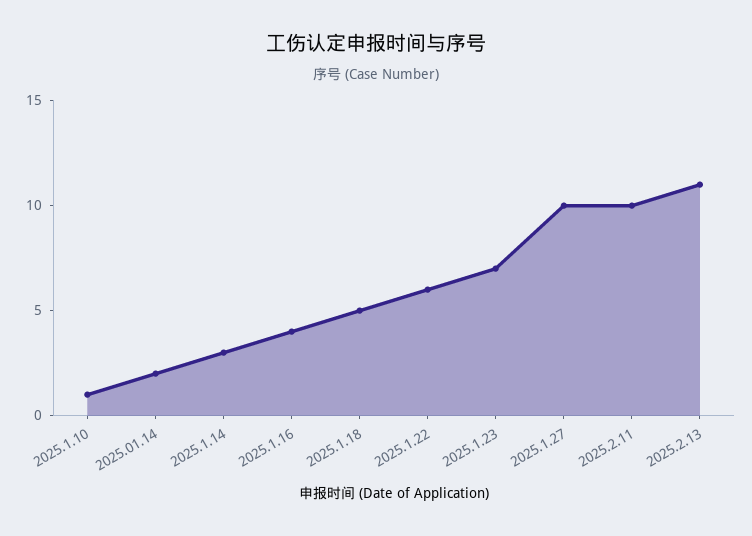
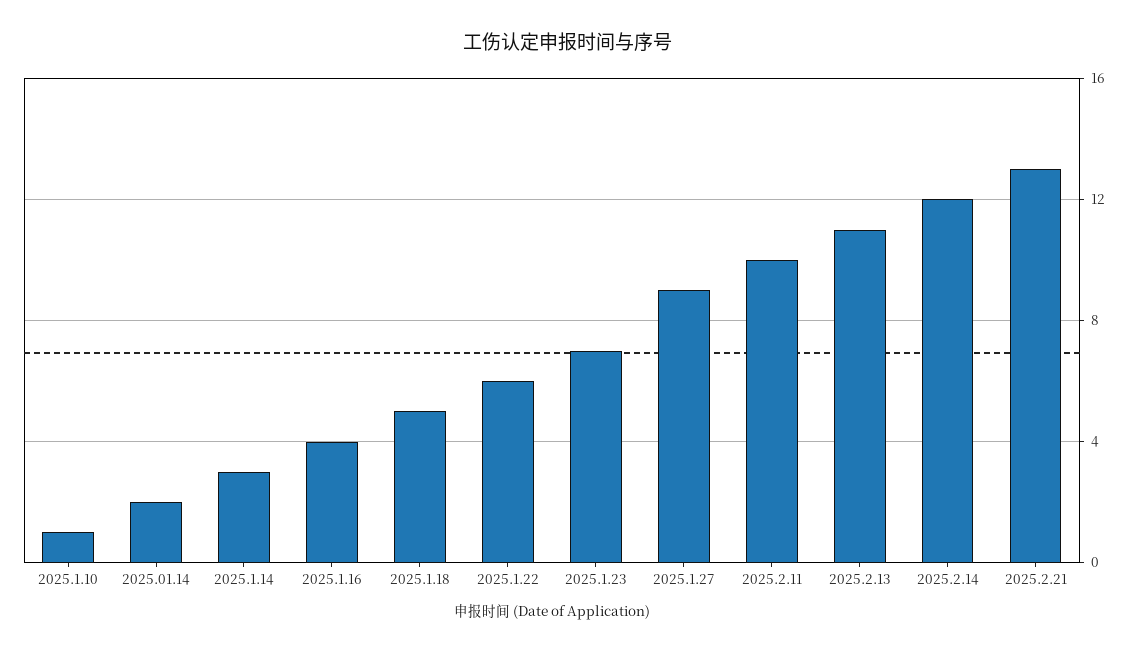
2025.1.27: 10 -> 9
2025.2.14: none -> 12
2025.2.21: none -> 13

